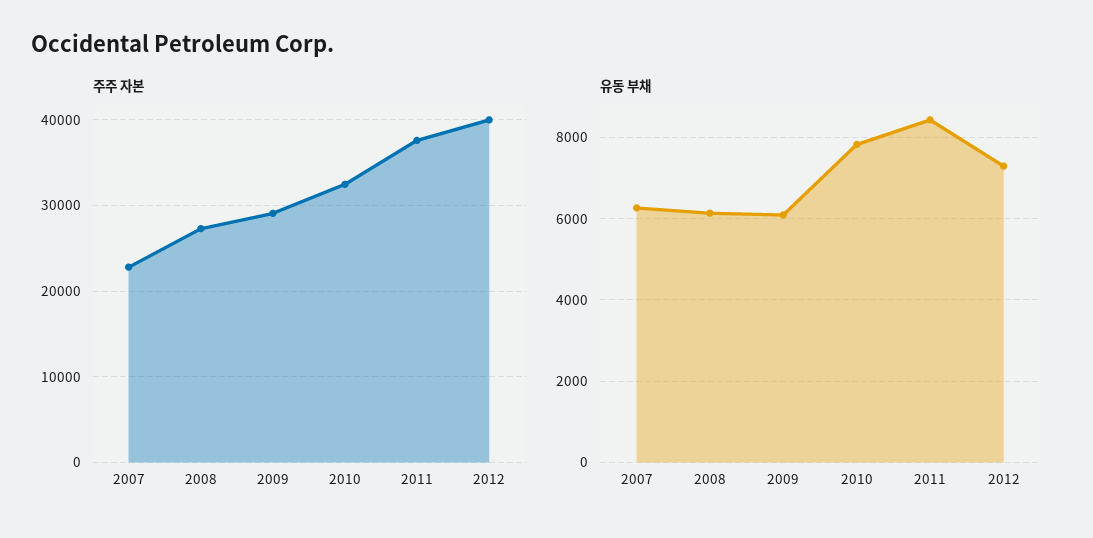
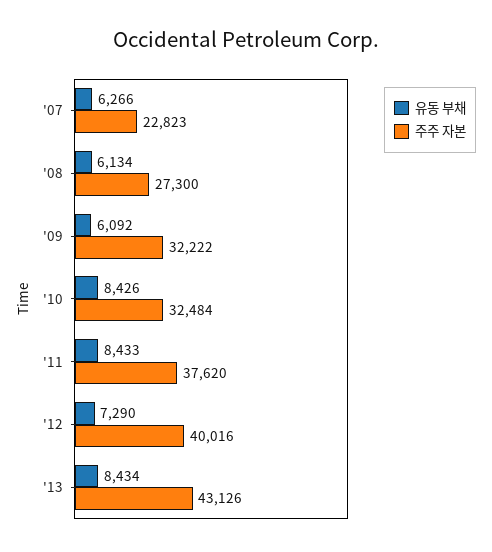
주주 자본, 2009: 29000 -> 32222
유동 부채, 2010: 7800 -> 8426
유동 부채, '13: none -> 8434
주주 자본, '13: none -> 43126

